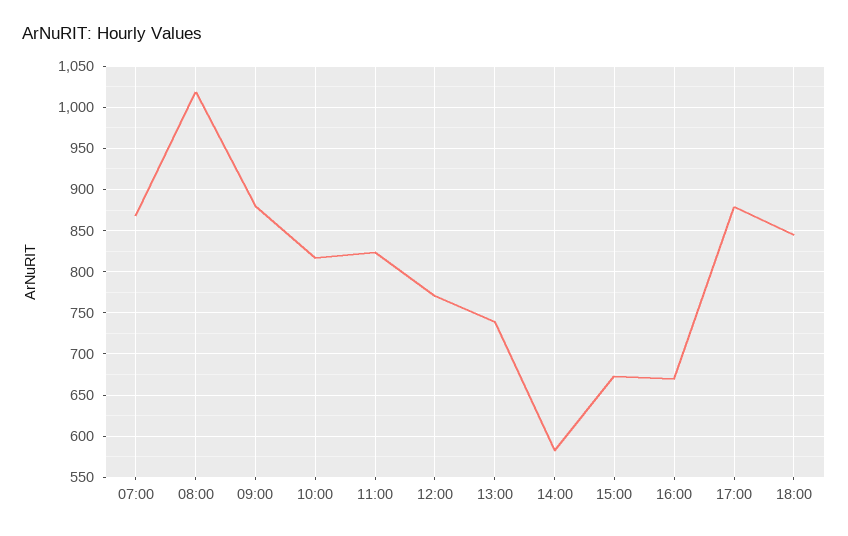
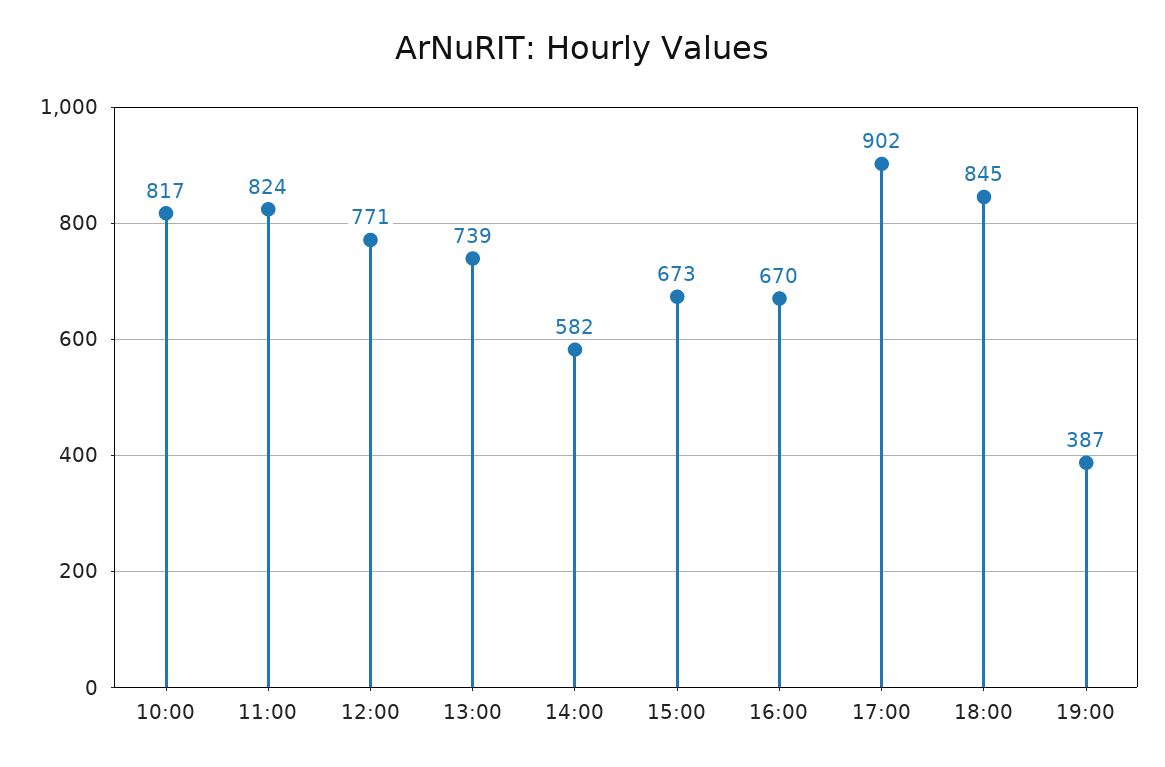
07:00: 870 -> none
08:00: 1020 -> none
09:00: 880 -> none
17:00: 880 -> 902
19:00: none -> 387

